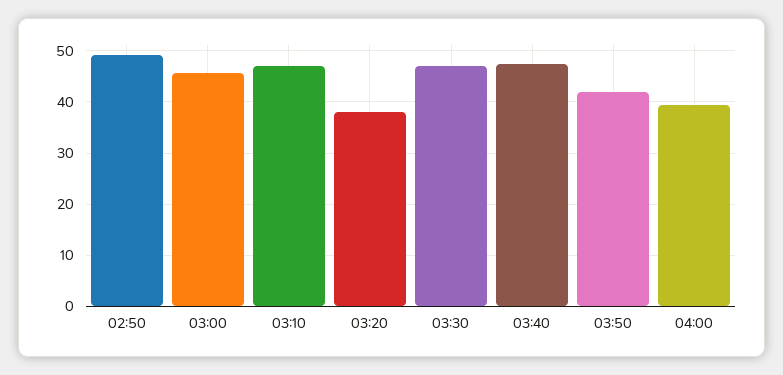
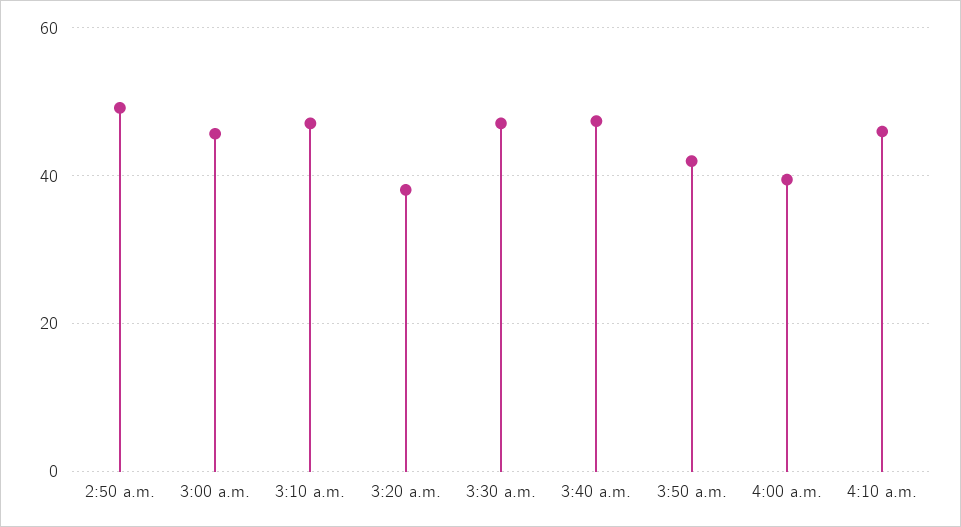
4:10 a.m.: none -> 46

